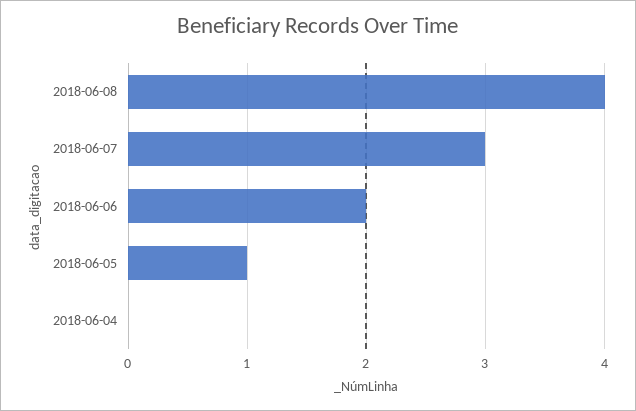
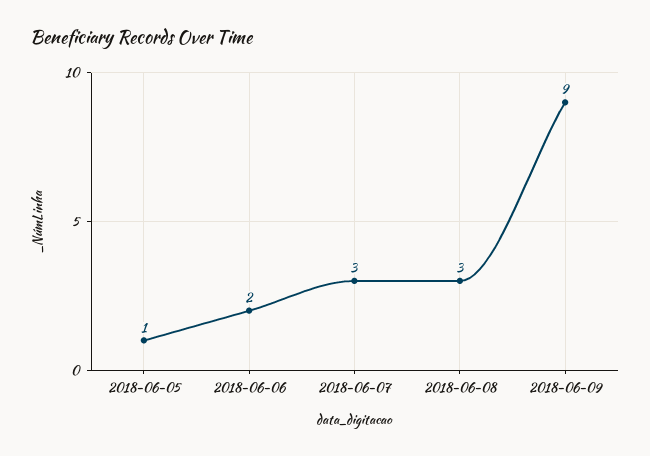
2018-06-08: 4 -> 3
2018-06-04: 0 -> none
2018-06-09: none -> 9

